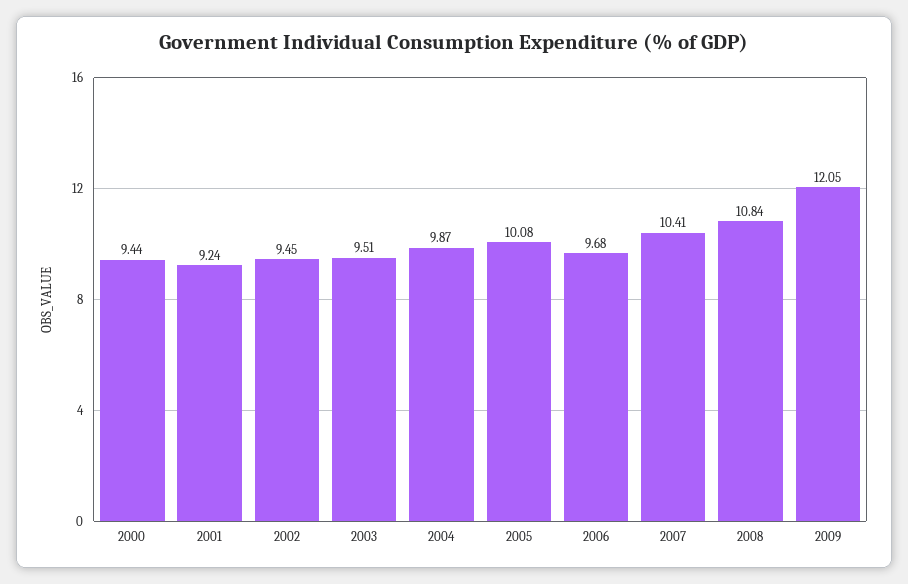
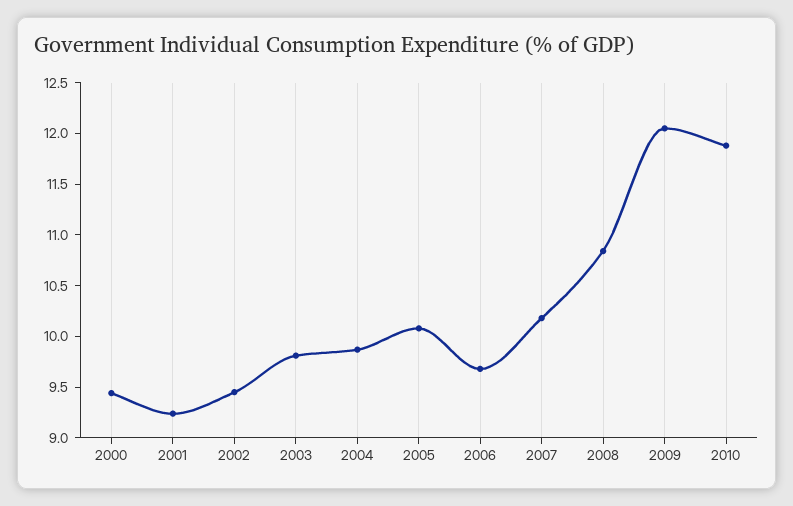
2003: 9.51 -> 9.8
2007: 10.41 -> 10.2
2010: none -> 11.9

